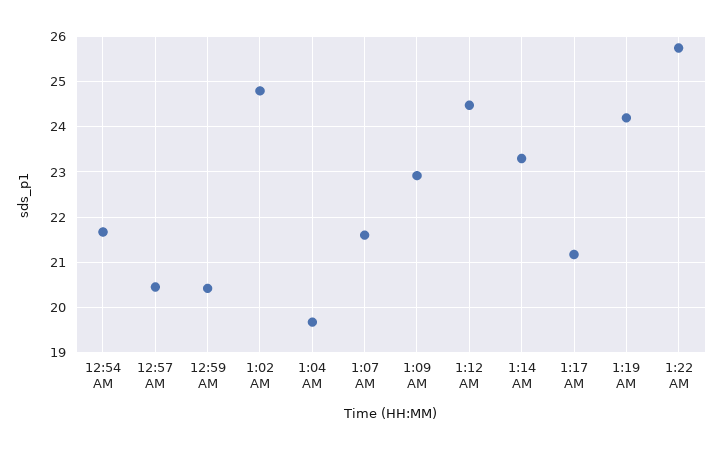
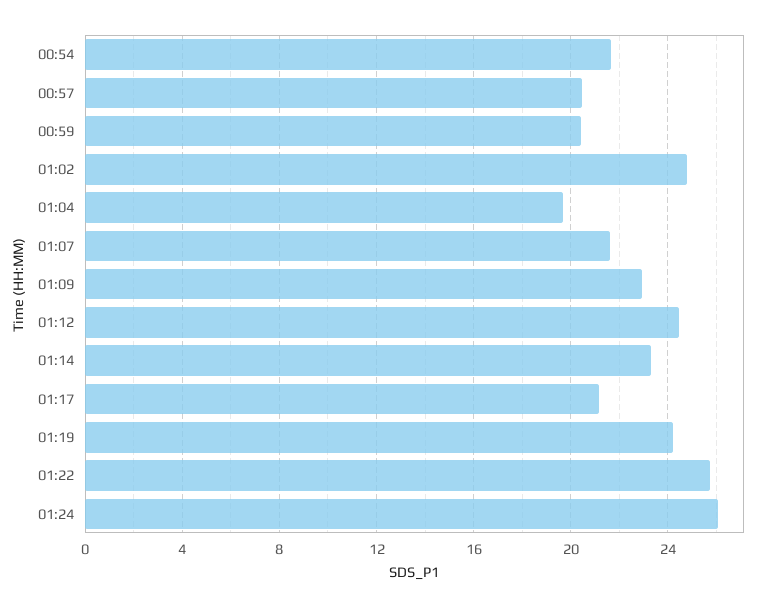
01:24: none -> 26

